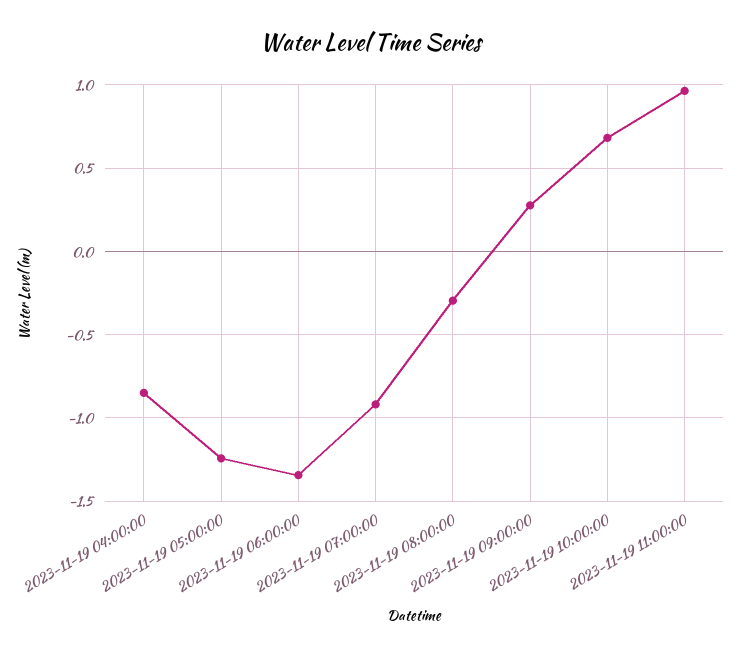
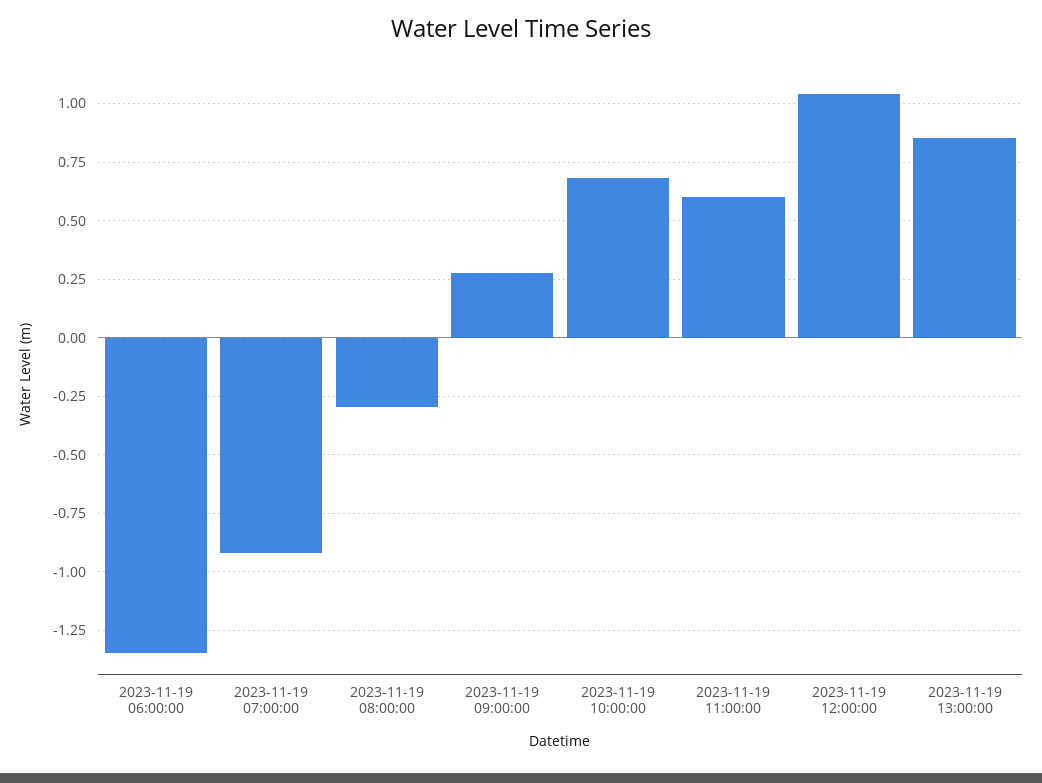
2023-11-19 04:00:00: -0.85 -> none
2023-11-19 05:00:00: -1.25 -> none
2023-11-19 11:00:00: 0.95 -> 0.6
2023-11-19 12:00:00: none -> 1.05
2023-11-19 13:00:00: none -> 0.85

